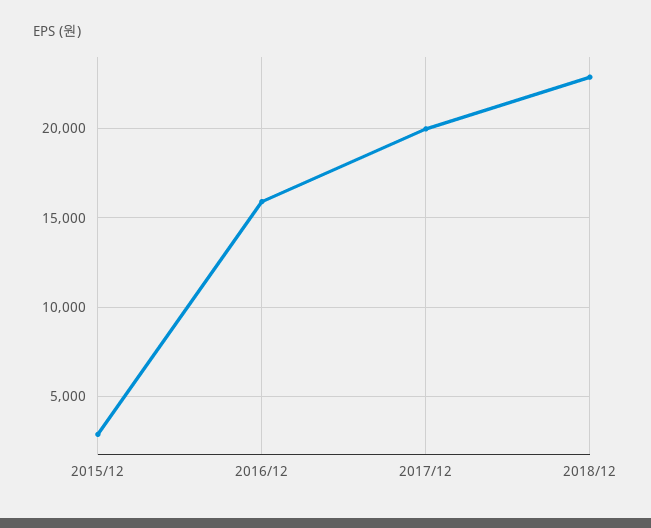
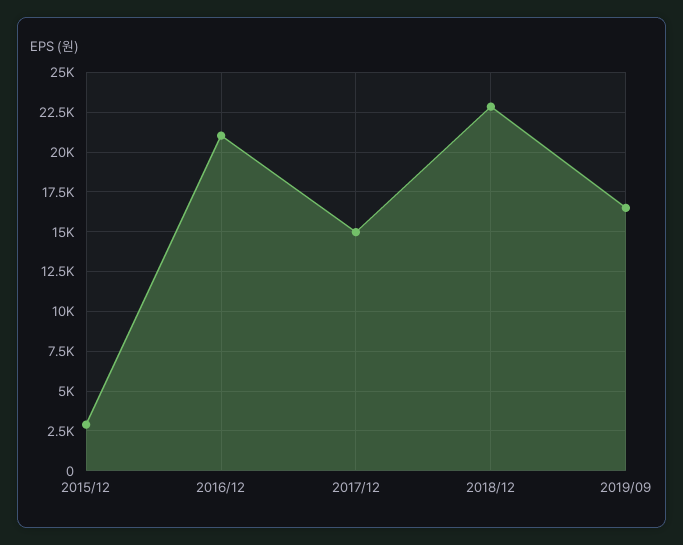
2016/12: 16000 -> 21000
2017/12: 20000 -> 15000
2019/09: none -> 16500

